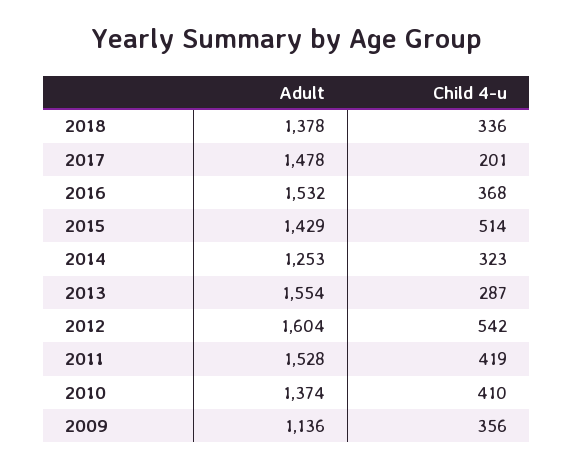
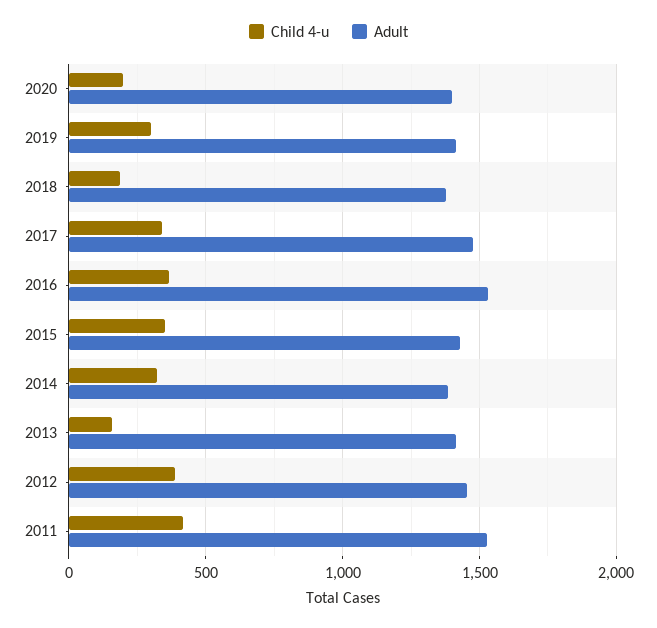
Child 4-u, 2018: 336 -> 200
Child 4-u, 2017: 201 -> 350
Child 4-u, 2015: 514 -> 350
Adult, 2014: 1253 -> 1400
Adult, 2013: 1554 -> 1400
Child 4-u, 2013: 287 -> 150
Adult, 2012: 1604 -> 1450
Child 4-u, 2012: 542 -> 400
Adult, 2010: 1374 -> none
Child 4-u, 2010: 410 -> none
Adult, 2009: 1136 -> none
Child 4-u, 2009: 356 -> none
Child 4-u, 2020: none -> 200
Adult, 2020: none -> 1400
Child 4-u, 2019: none -> 300
Adult, 2019: none -> 1400

